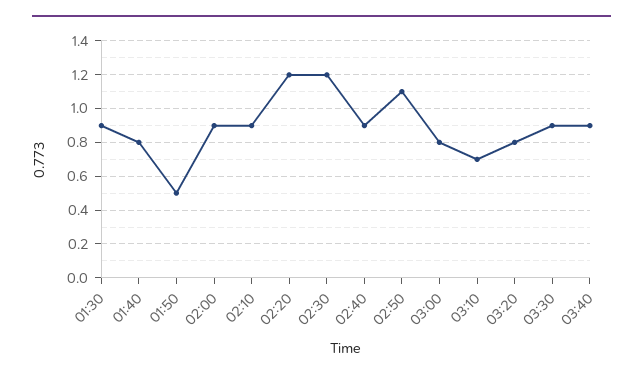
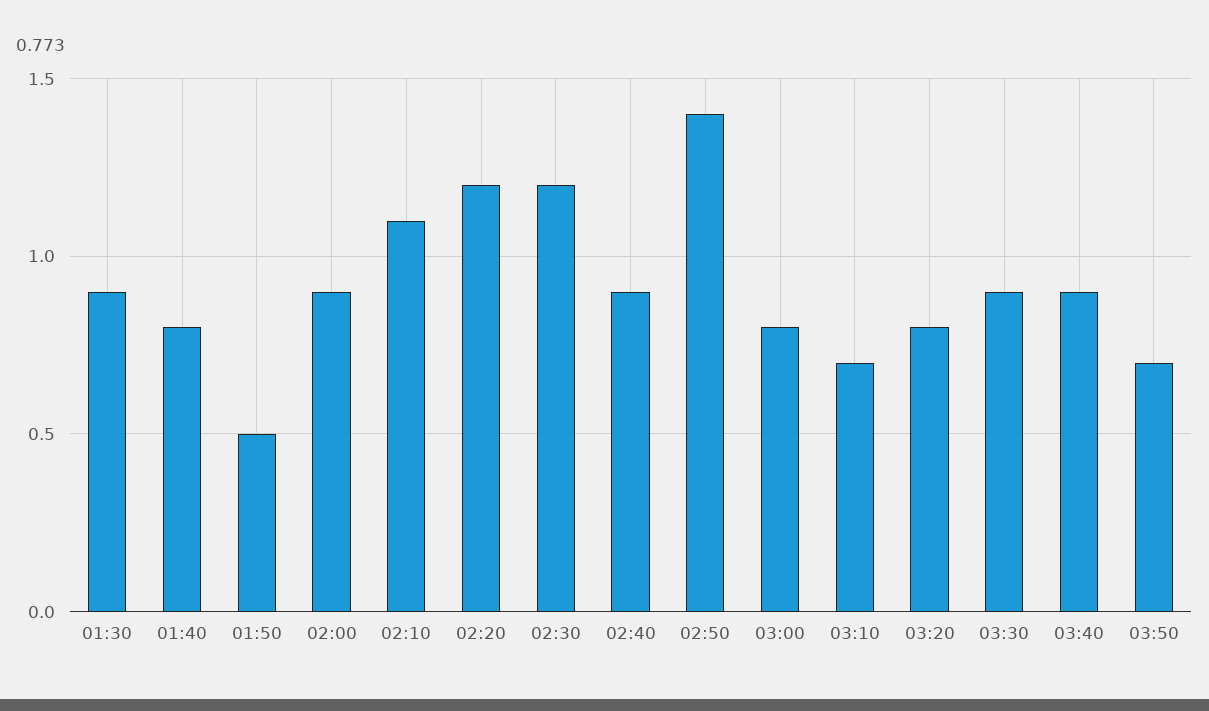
02:10: 0.9 -> 1.1
02:50: 1.1 -> 1.4
03:50: none -> 0.7

